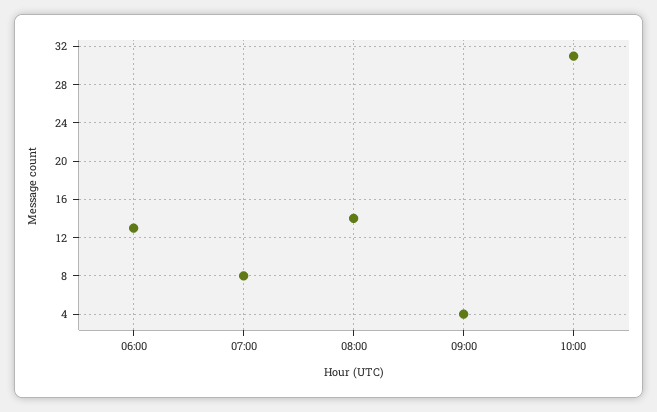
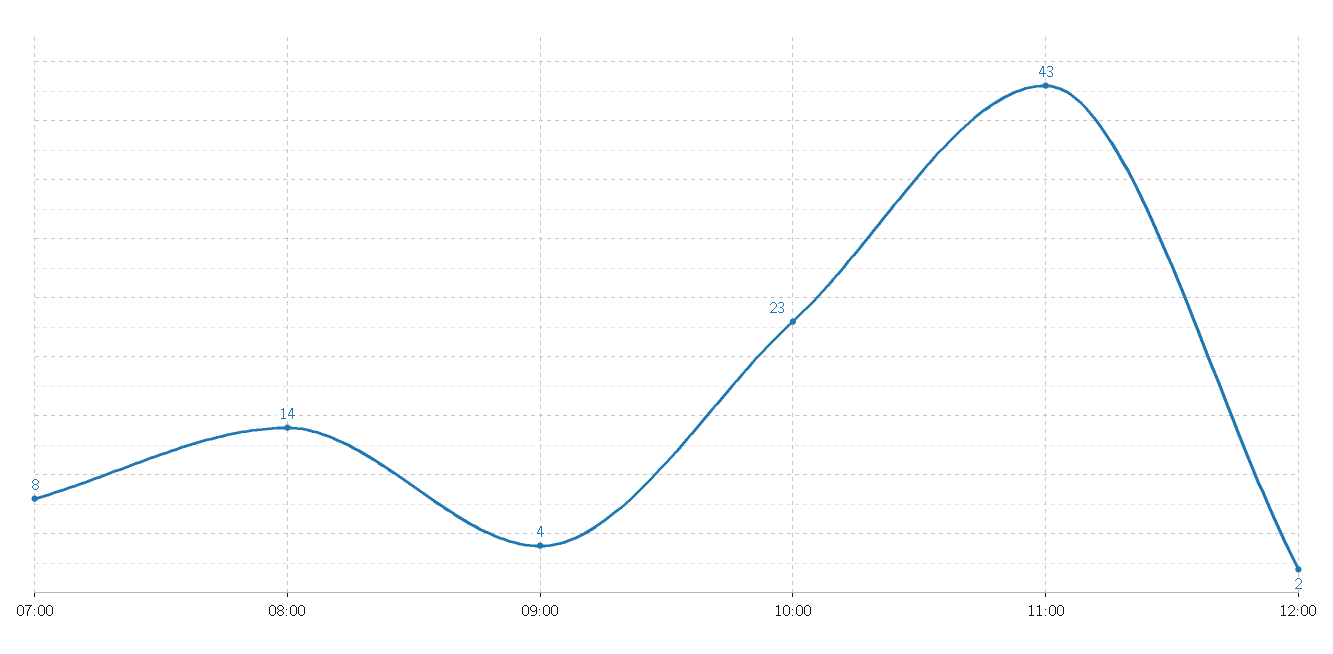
06:00: 13 -> none
10:00: 31 -> 23
11:00: none -> 43
12:00: none -> 2

